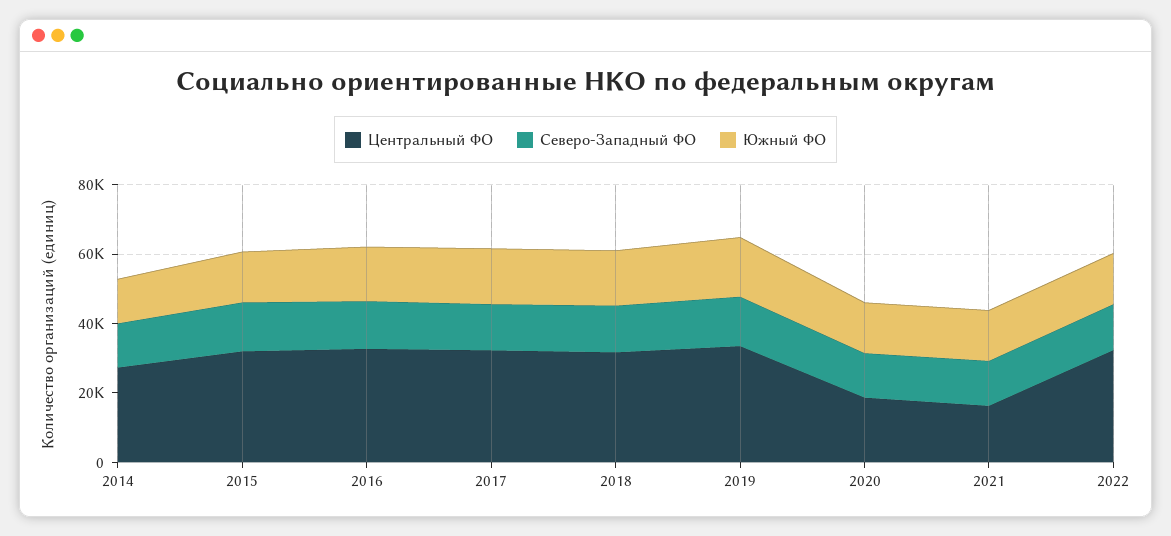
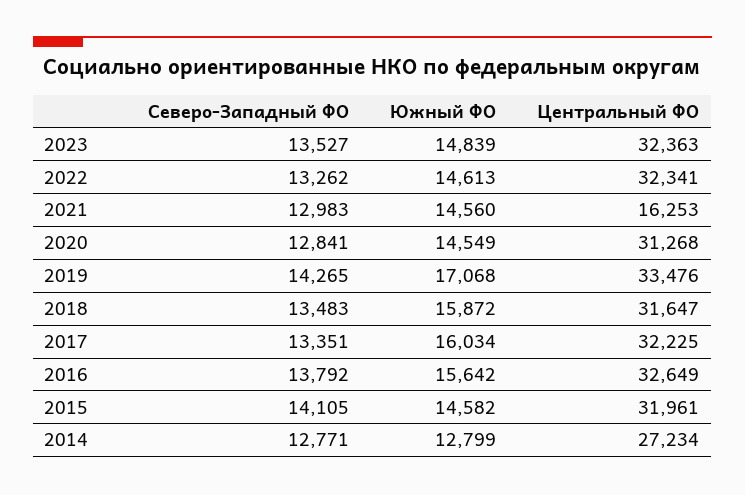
Центральный ФО, 2020: 20000 -> 31268
Северо-Западный ФО, 2023: none -> 13527
Южный ФО, 2023: none -> 14839
Центральный ФО, 2023: none -> 32363

